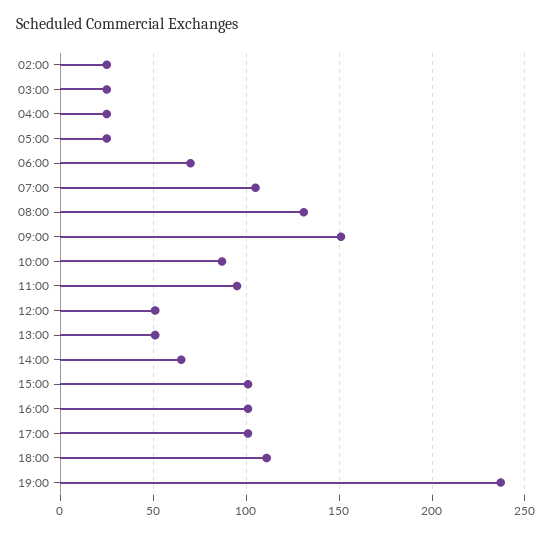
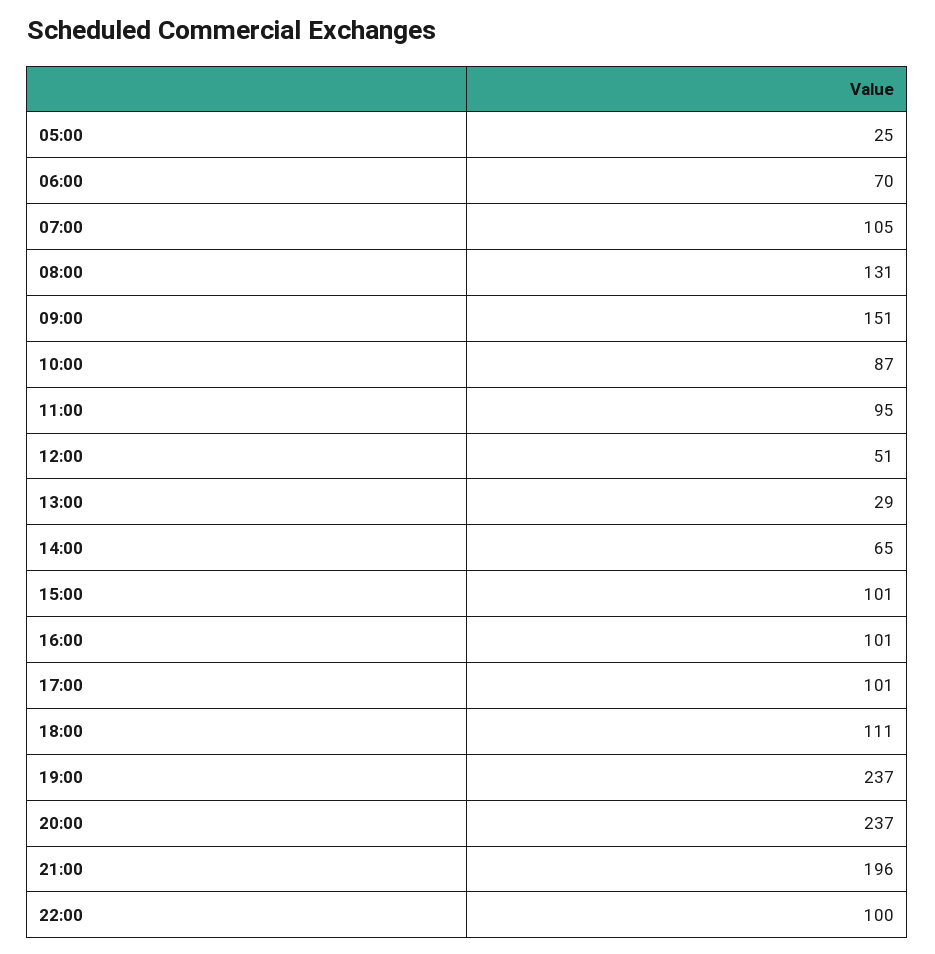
02:00: 25 -> none
03:00: 25 -> none
04:00: 25 -> none
13:00: 50 -> 29
20:00: none -> 237
21:00: none -> 196
22:00: none -> 100

